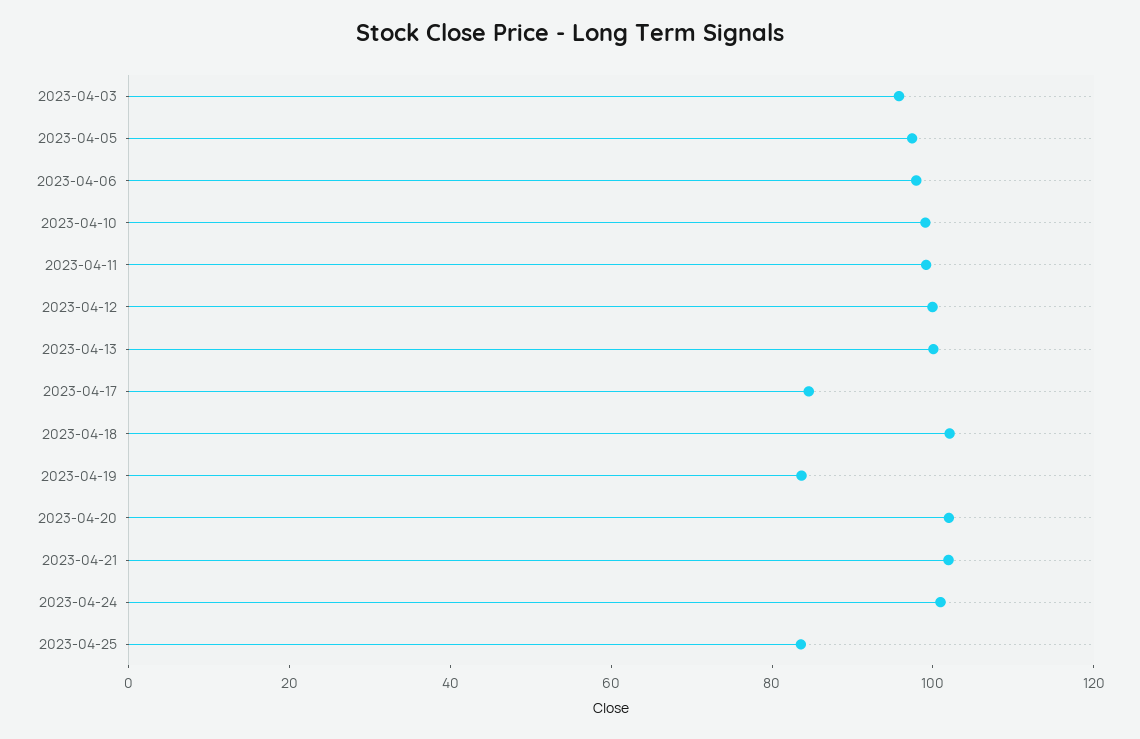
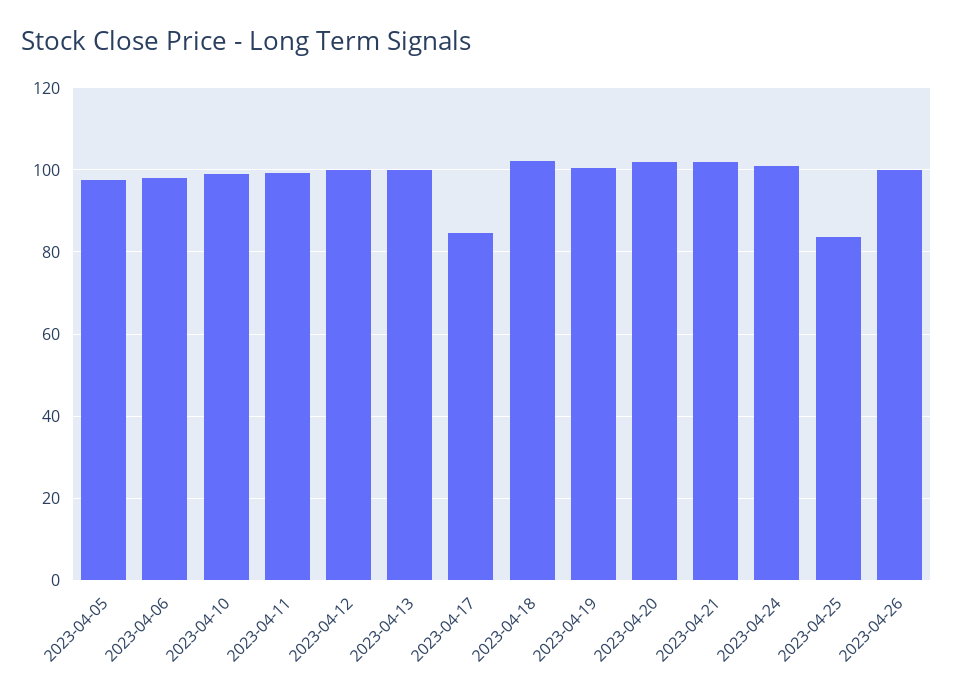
2023-04-03: 95 -> none
2023-04-19: 85 -> 100
2023-04-26: none -> 100

